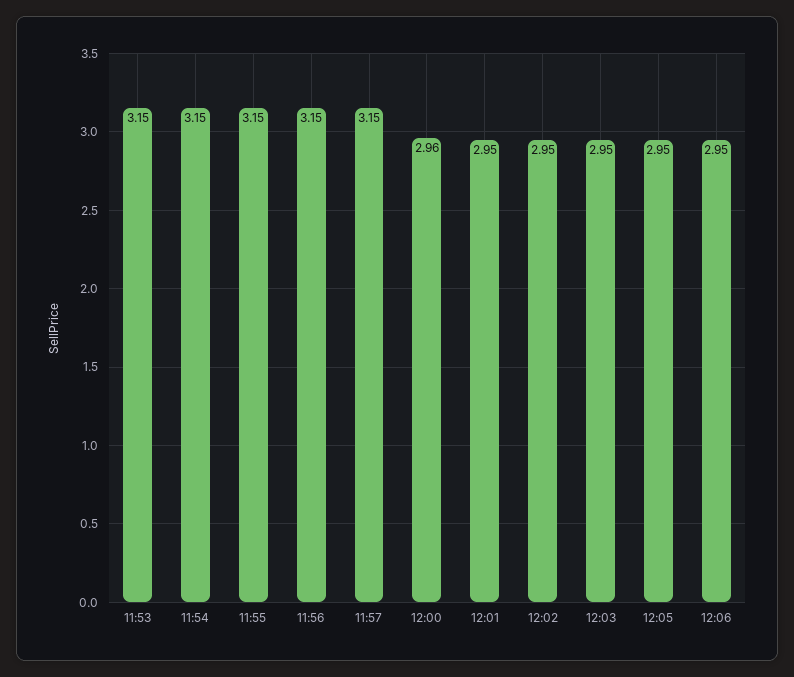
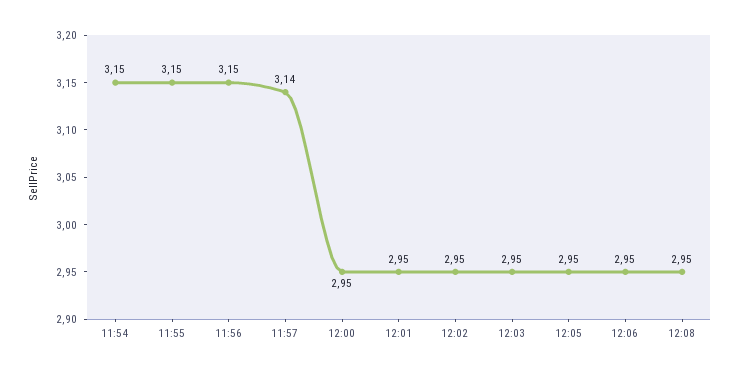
11:53: 3.15 -> none
11:57: 3.15 -> 3.14
12:00: 2.96 -> 2.95
12:08: none -> 2.95

